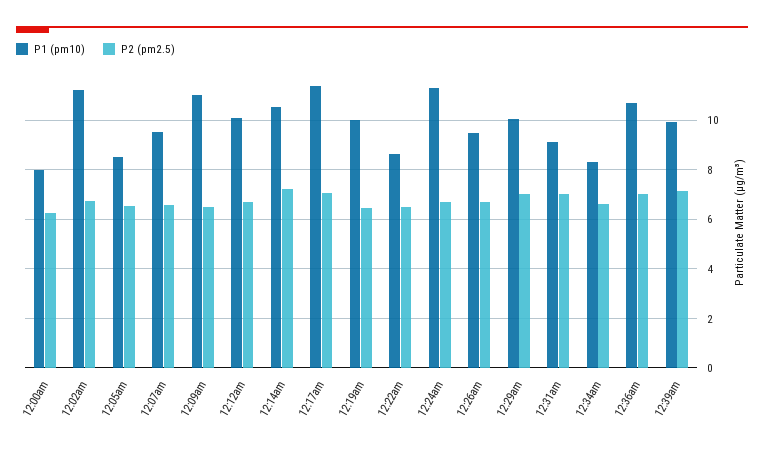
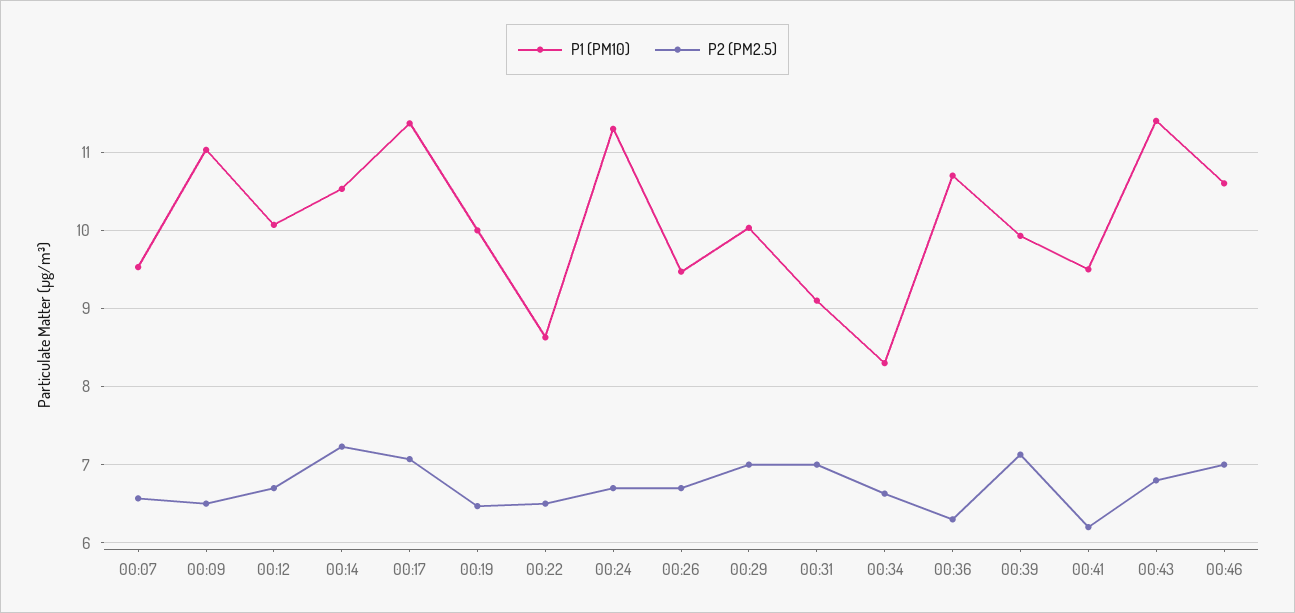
P1 (pm10), 12:00am: 8 -> none
P2 (pm2.5), 12:00am: 6.25 -> none
P1 (pm10), 12:02am: 11.25 -> none
P2 (pm2.5), 12:02am: 6.75 -> none
P1 (pm10), 12:05am: 8.5 -> none
P2 (pm2.5), 12:05am: 6.5 -> none
P2 (pm2.5), 12:36am: 7 -> 6.3
P1 (pm10), 00:41: none -> 9.5
P2 (pm2.5), 00:41: none -> 6.2
P1 (pm10), 00:43: none -> 11.4
P2 (pm2.5), 00:43: none -> 6.8
P1 (pm10), 00:46: none -> 10.6
P2 (pm2.5), 00:46: none -> 7

